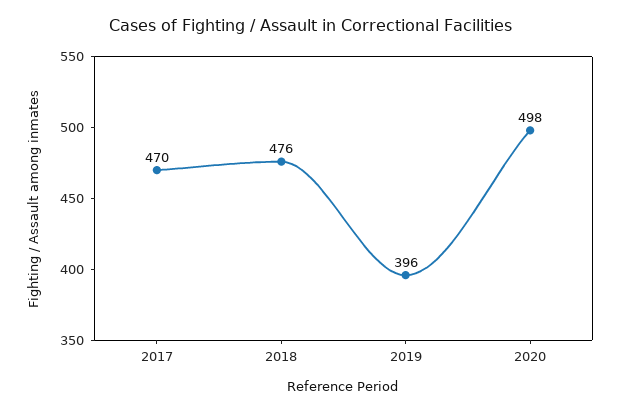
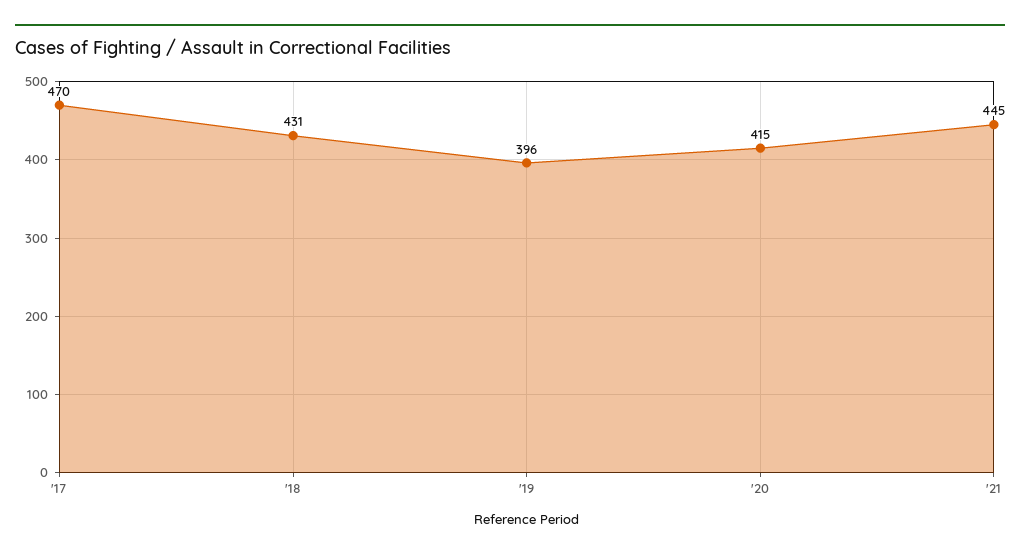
2018: 476 -> 431
2020: 498 -> 415
'21: none -> 445

